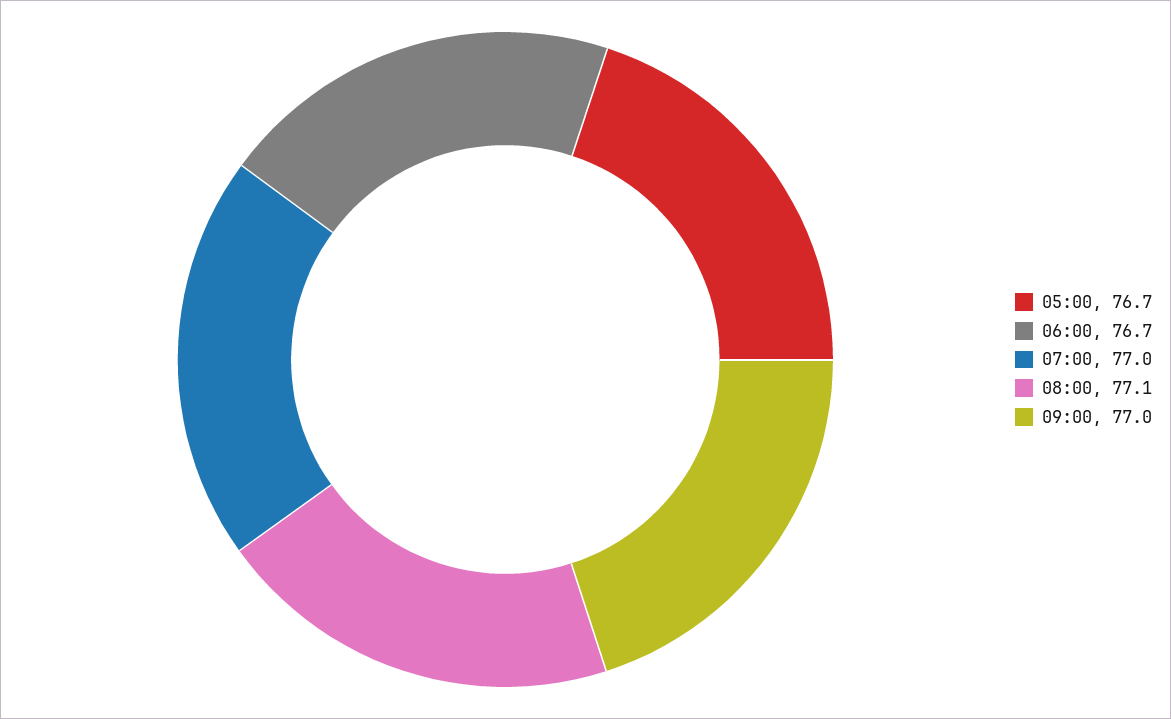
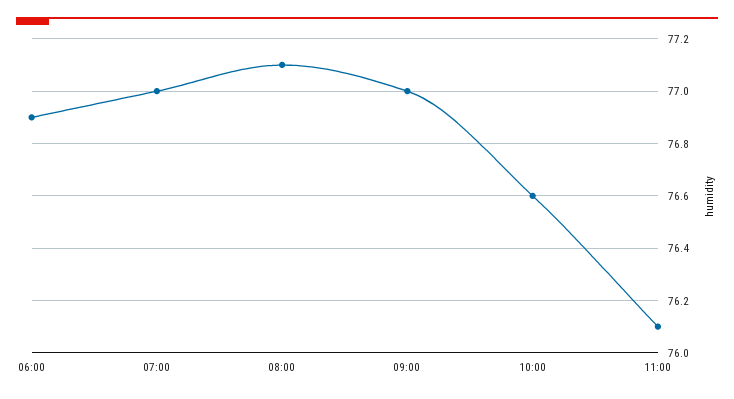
05:00: 76.7 -> none
06:00: 76.7 -> 76.9
10:00: none -> 76.6
11:00: none -> 76.1

